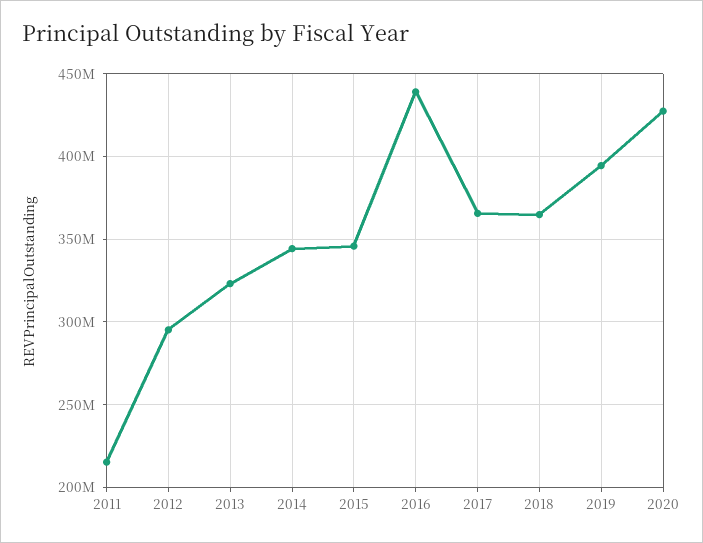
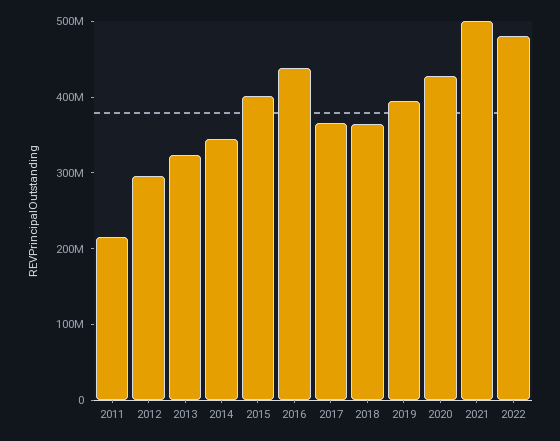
2015: 345000000 -> 400000000
2021: none -> 500000000
2022: none -> 480000000

